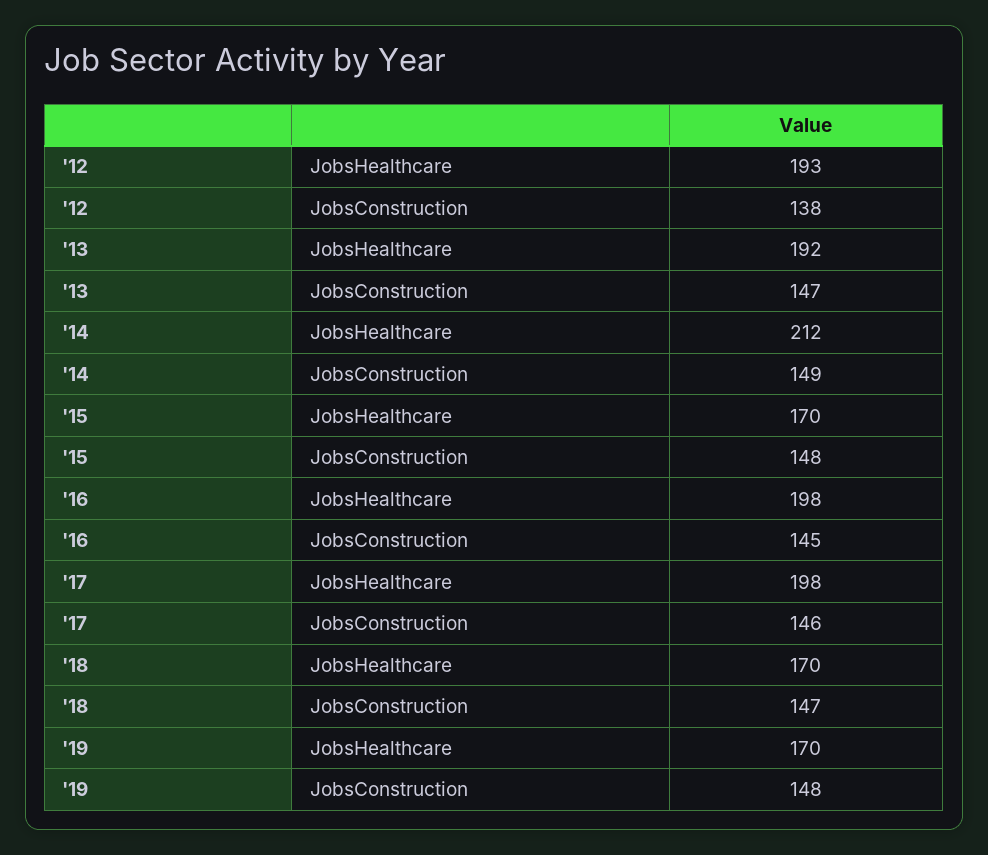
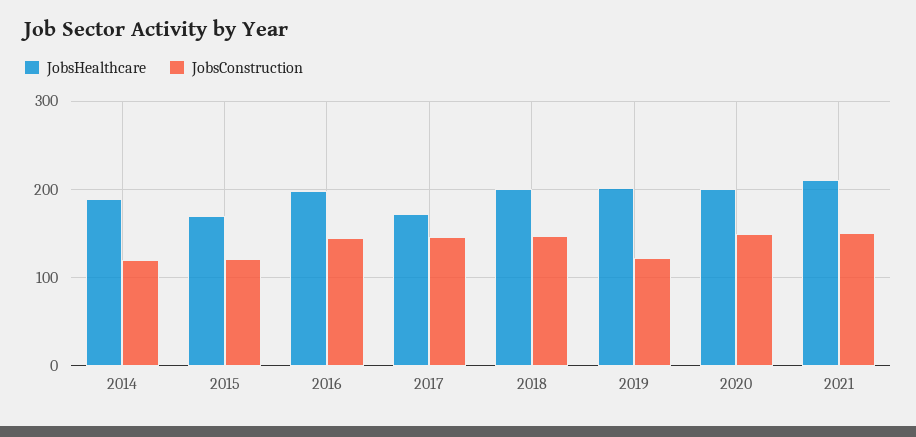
JobsHealthcare, '12: 193 -> none
JobsConstruction, '12: 138 -> none
JobsHealthcare, '13: 192 -> none
JobsConstruction, '13: 147 -> none
JobsHealthcare, '14: 212 -> 190
JobsConstruction, '14: 149 -> 120
JobsConstruction, '15: 148 -> 120
JobsHealthcare, '17: 198 -> 170
JobsHealthcare, '18: 170 -> 200
JobsHealthcare, '19: 170 -> 200
JobsConstruction, '19: 148 -> 120
JobsHealthcare, 2020: none -> 200
JobsConstruction, 2020: none -> 150
JobsHealthcare, 2021: none -> 210
JobsConstruction, 2021: none -> 150

